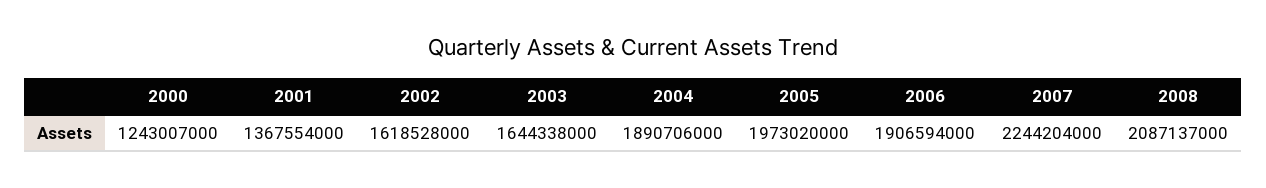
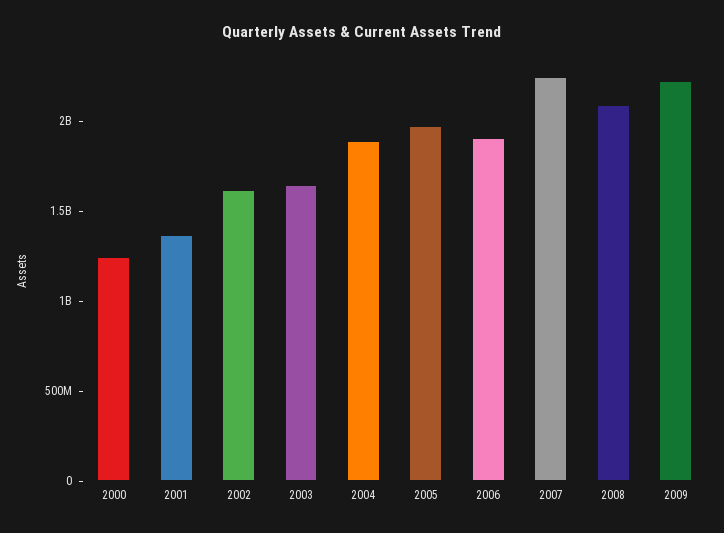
2009: none -> 2200000000

